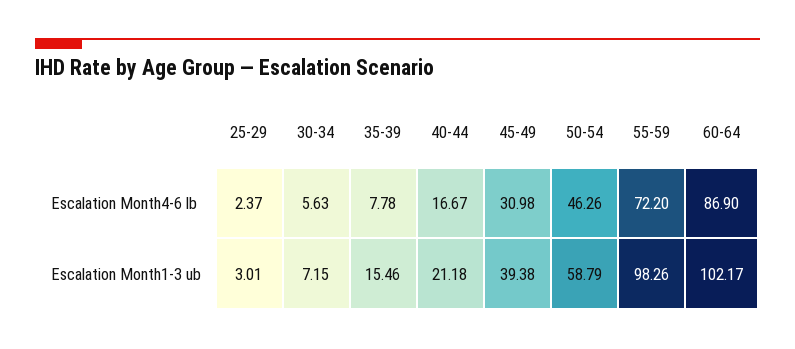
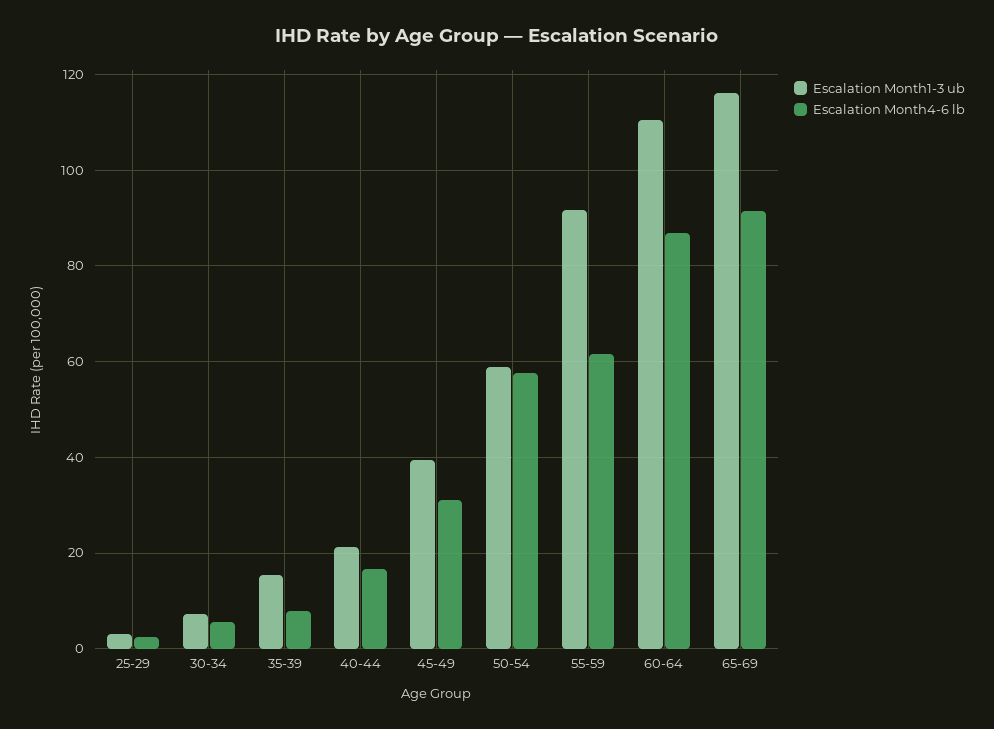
Escalation Month4-6 lb, 50-54: 46.26 -> 58
Escalation Month4-6 lb, 55-59: 72.2 -> 62
Escalation Month1-3 ub, 55-59: 98.26 -> 92
Escalation Month1-3 ub, 60-64: 102.17 -> 110
Escalation Month1-3 ub, 65-69: none -> 116
Escalation Month4-6 lb, 65-69: none -> 92

